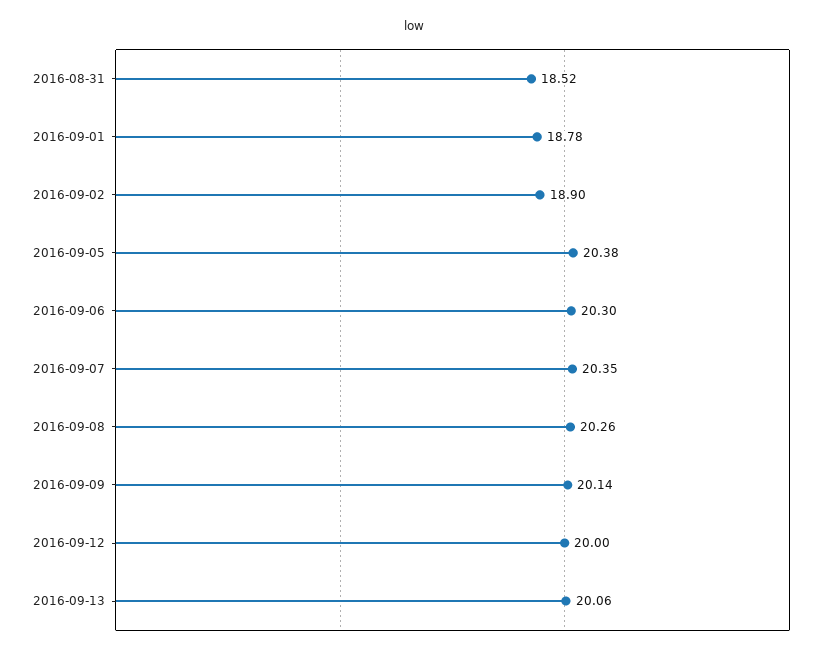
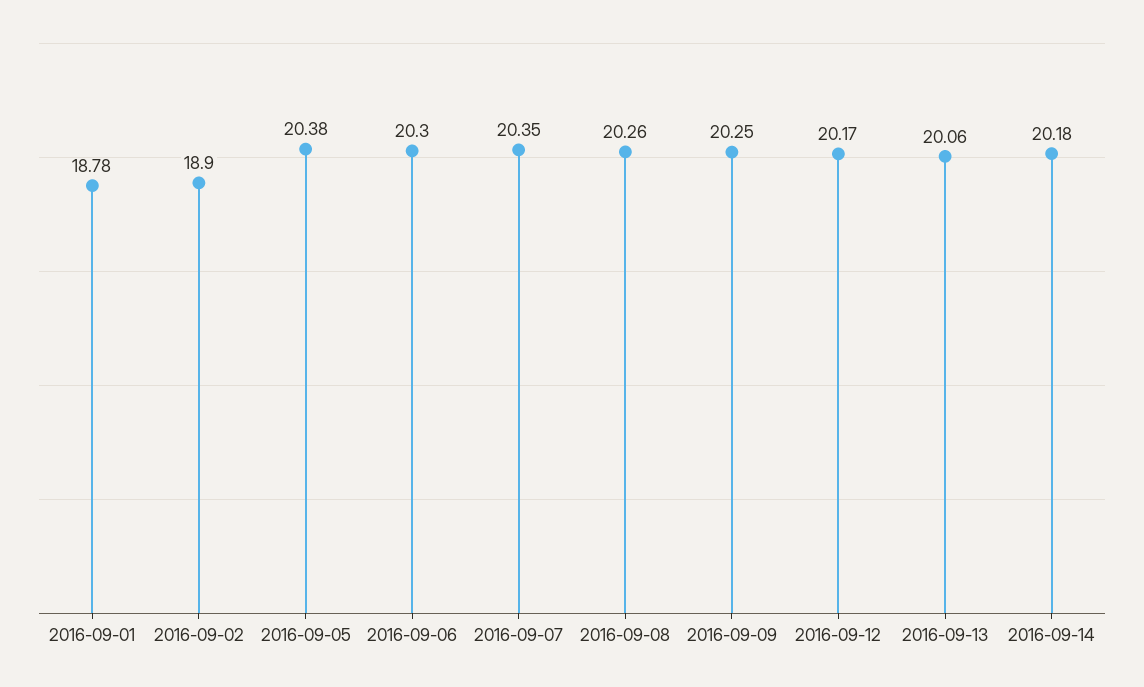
2016-08-31: 18.52 -> none
2016-09-09: 20.14 -> 20.25
2016-09-12: 20 -> 20.17
2016-09-14: none -> 20.18

